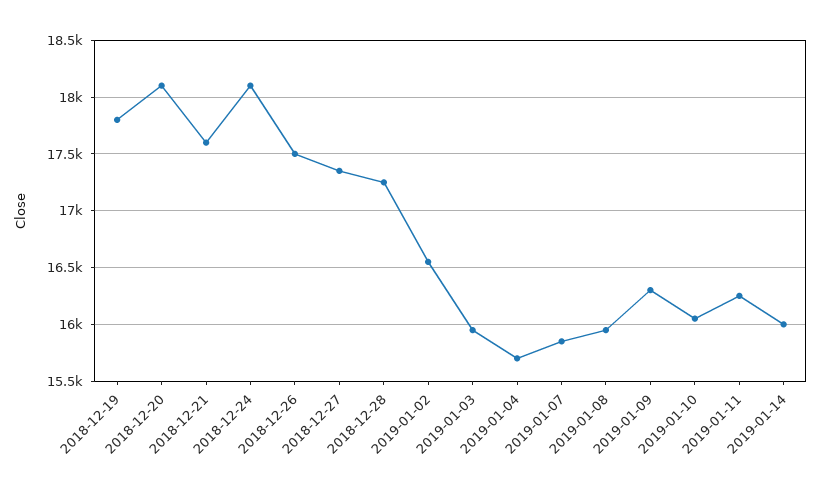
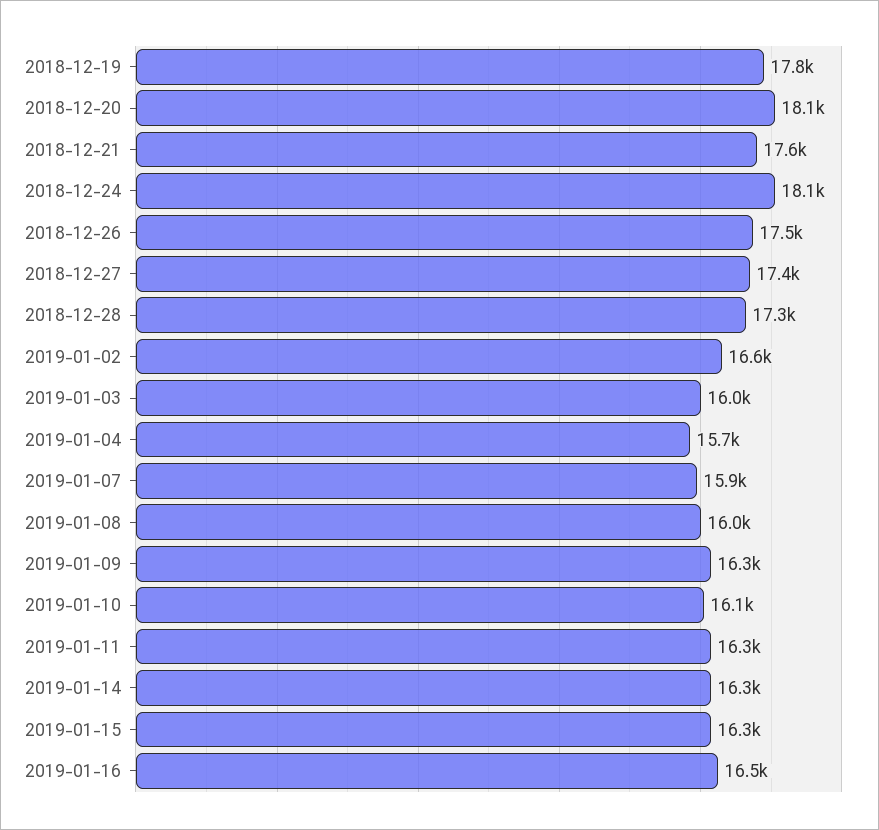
2019-01-14: 16000 -> 16300
2019-01-15: none -> 16300
2019-01-16: none -> 16500

